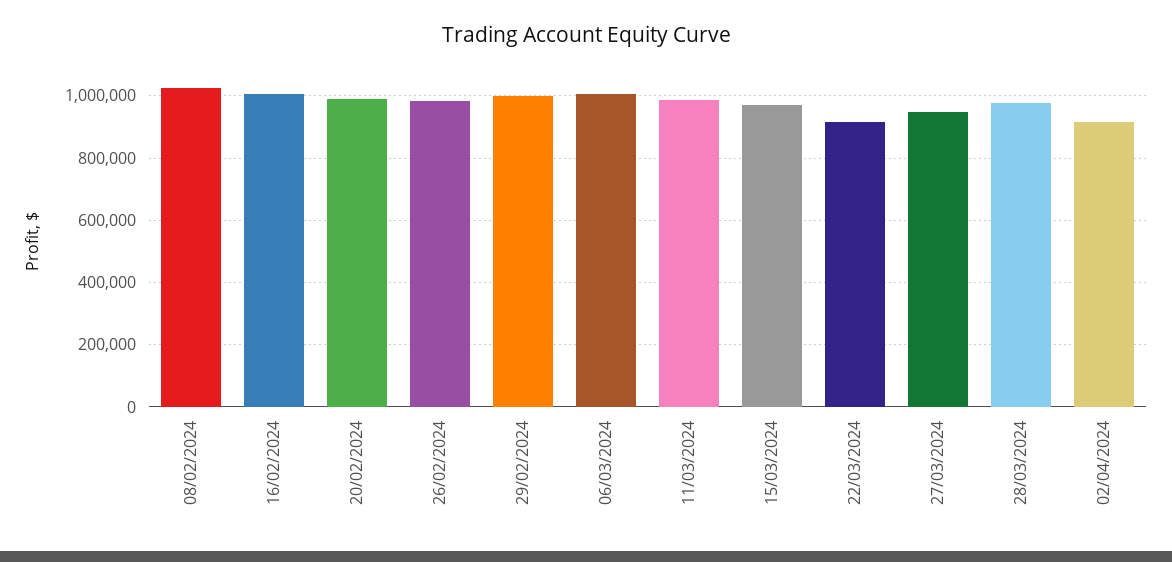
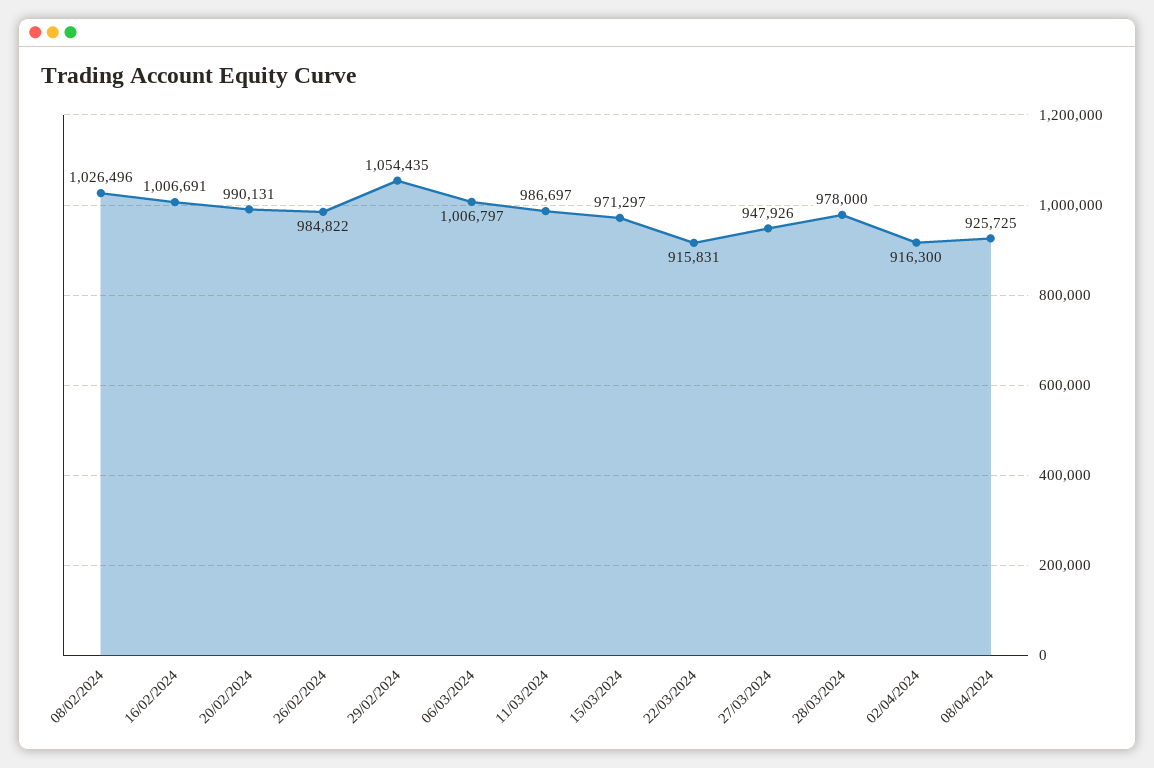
29/02/2024: 1000000 -> 1054435
08/04/2024: none -> 925725

